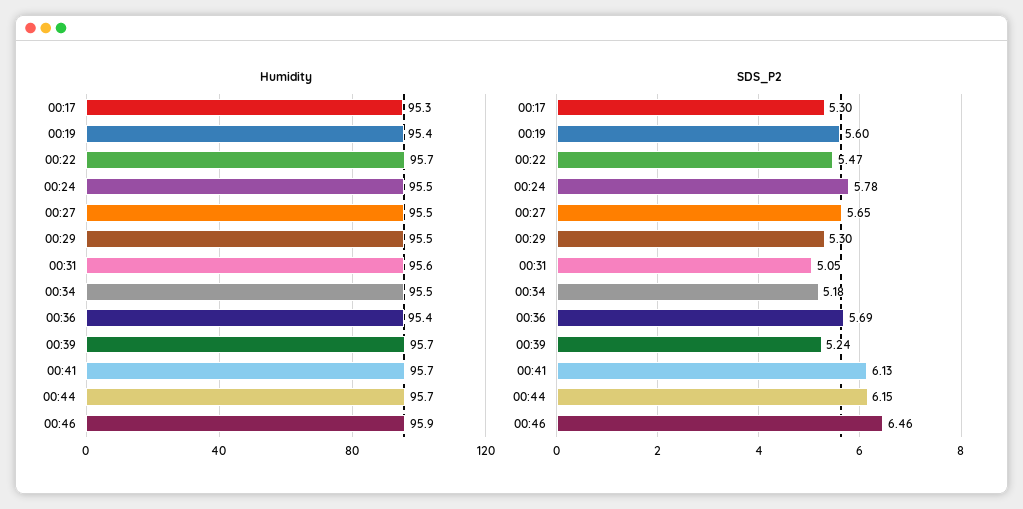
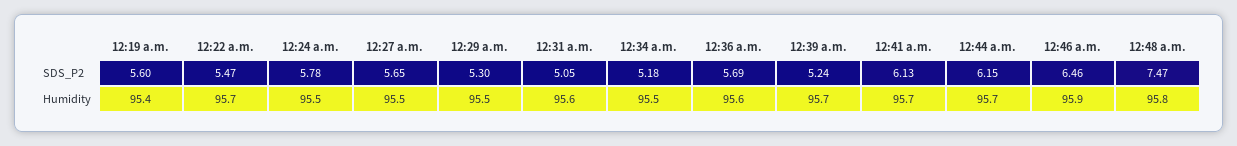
Humidity, 00:17: 95.3 -> none
Humidity, 00:36: 95.4 -> 95.6
SDS_P2, 00:17: 5.3 -> none
SDS_P2, 12:48 a.m.: none -> 7.47
Humidity, 12:48 a.m.: none -> 95.8

